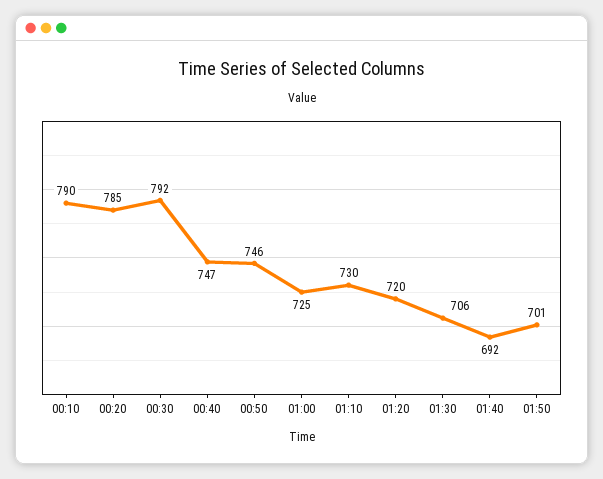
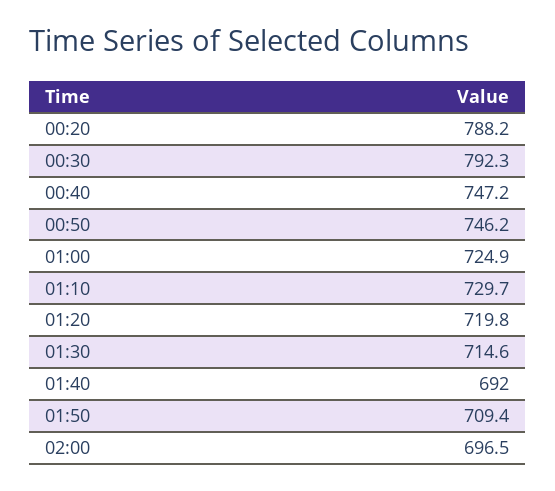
00:10: 790 -> none
00:20: 785 -> 788.2
01:30: 706 -> 714.6
01:50: 701 -> 709.4
02:00: none -> 696.5

